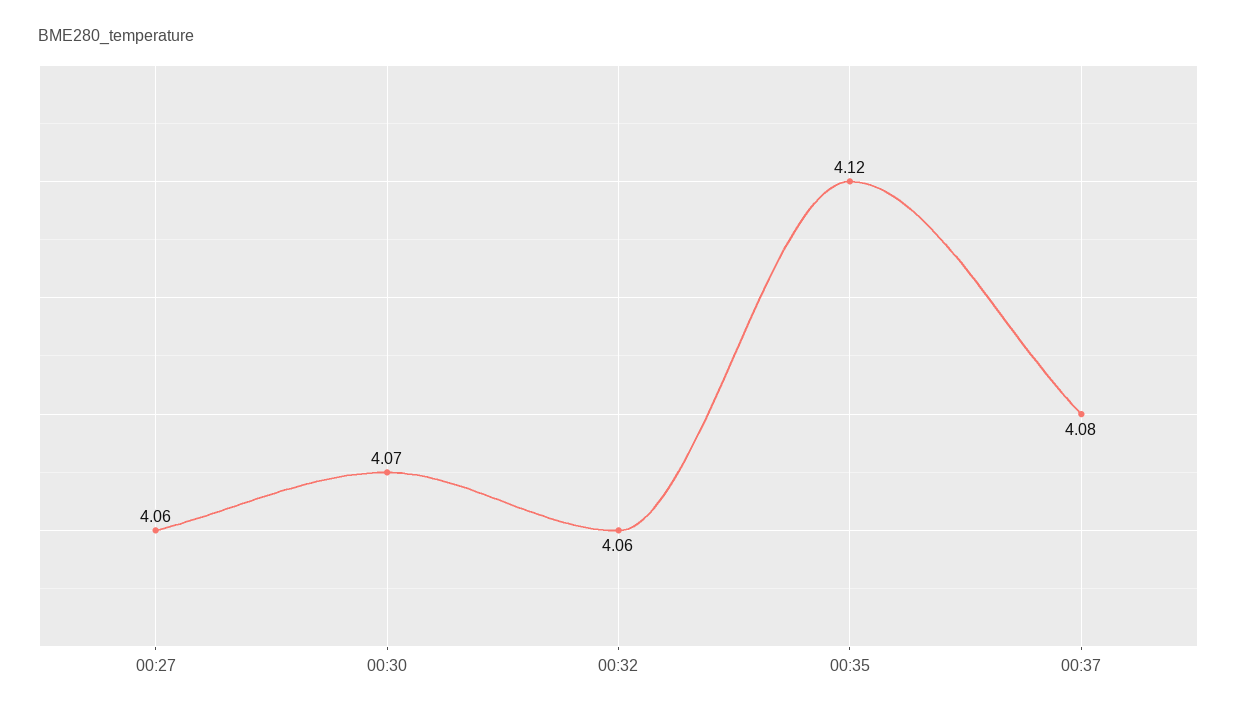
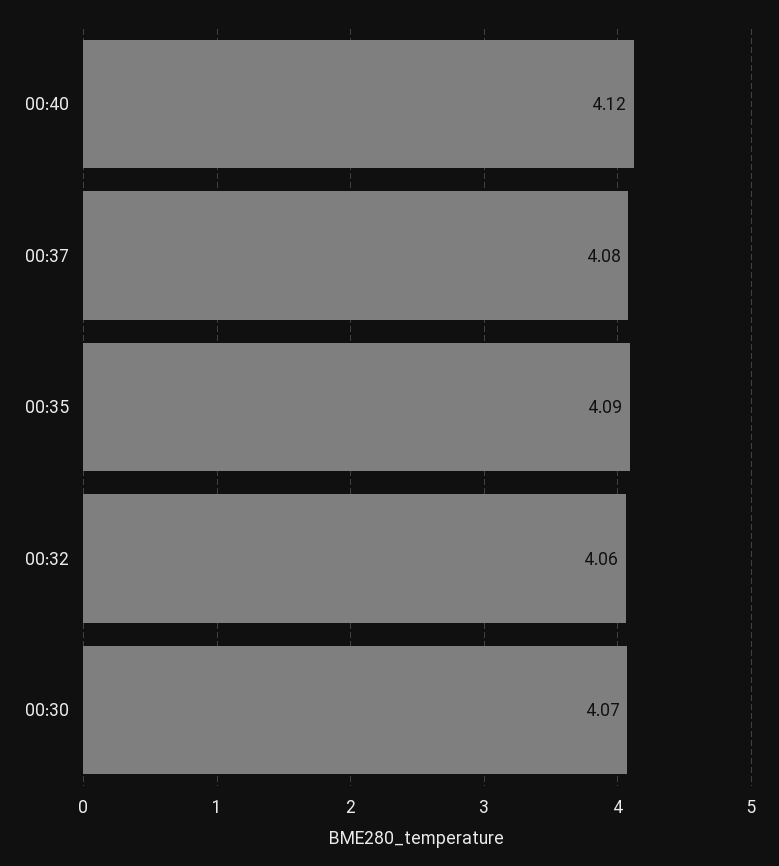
00:27: 4.06 -> none
00:35: 4.12 -> 4.09
00:40: none -> 4.12

